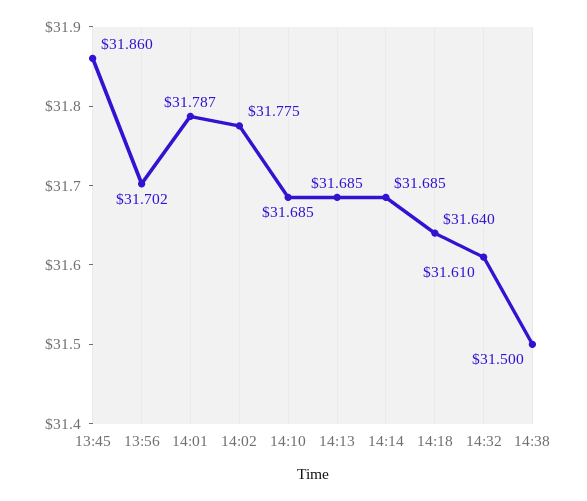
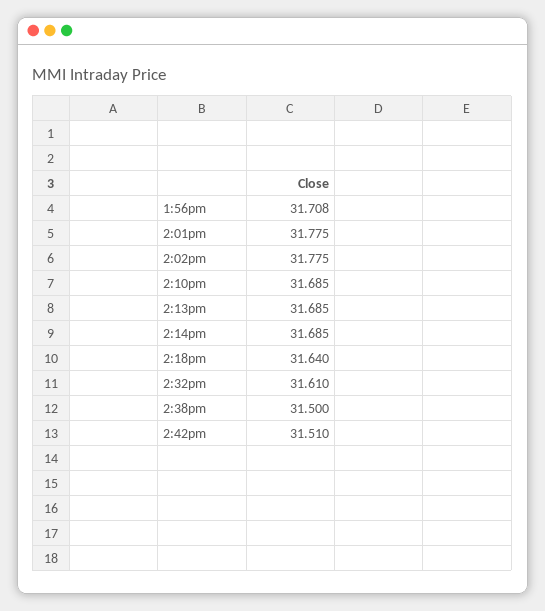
13:45: 31.86 -> none
13:56: 31.702 -> 31.708
14:01: 31.787 -> 31.775
2:42pm: none -> 31.51

